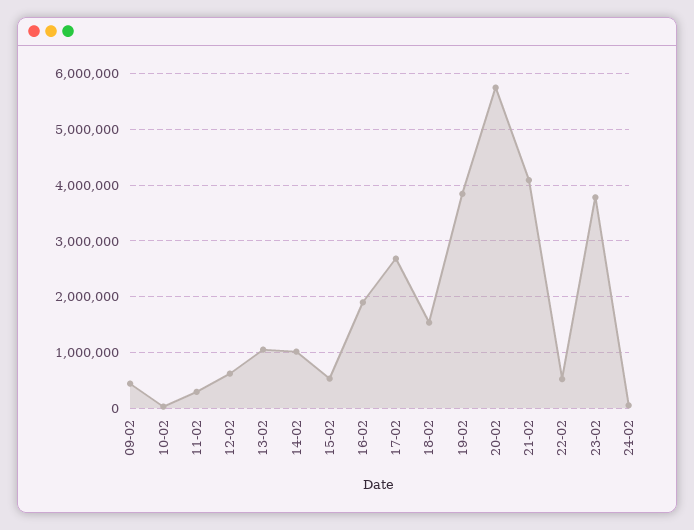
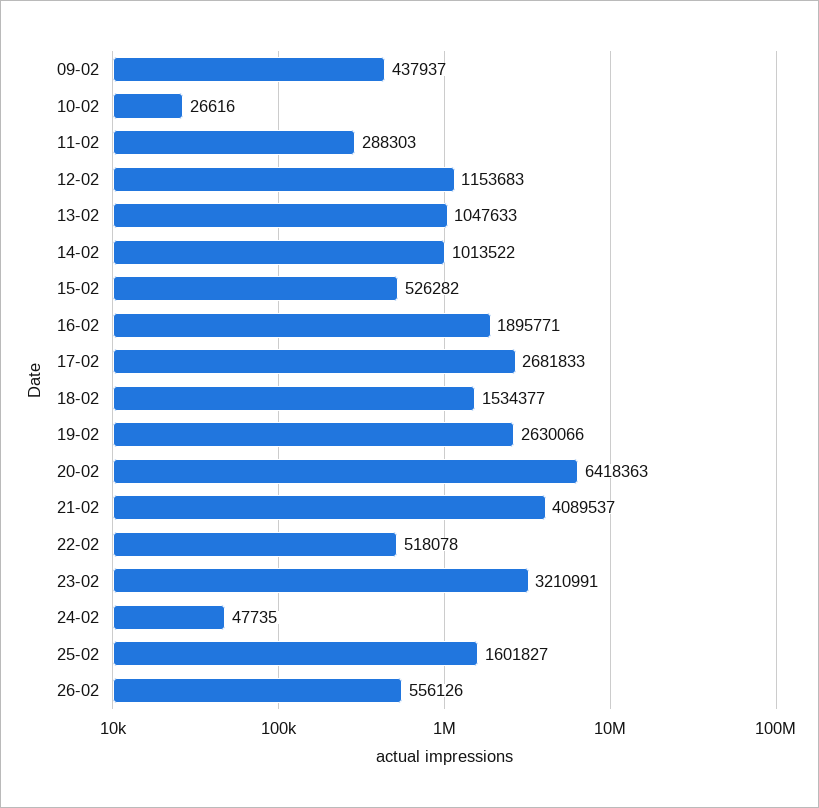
12-02: 600000 -> 1153683
19-02: 3800000 -> 2630066
20-02: 5800000 -> 6418363
23-02: 3800000 -> 3210991
25-02: none -> 1601827
26-02: none -> 556126

